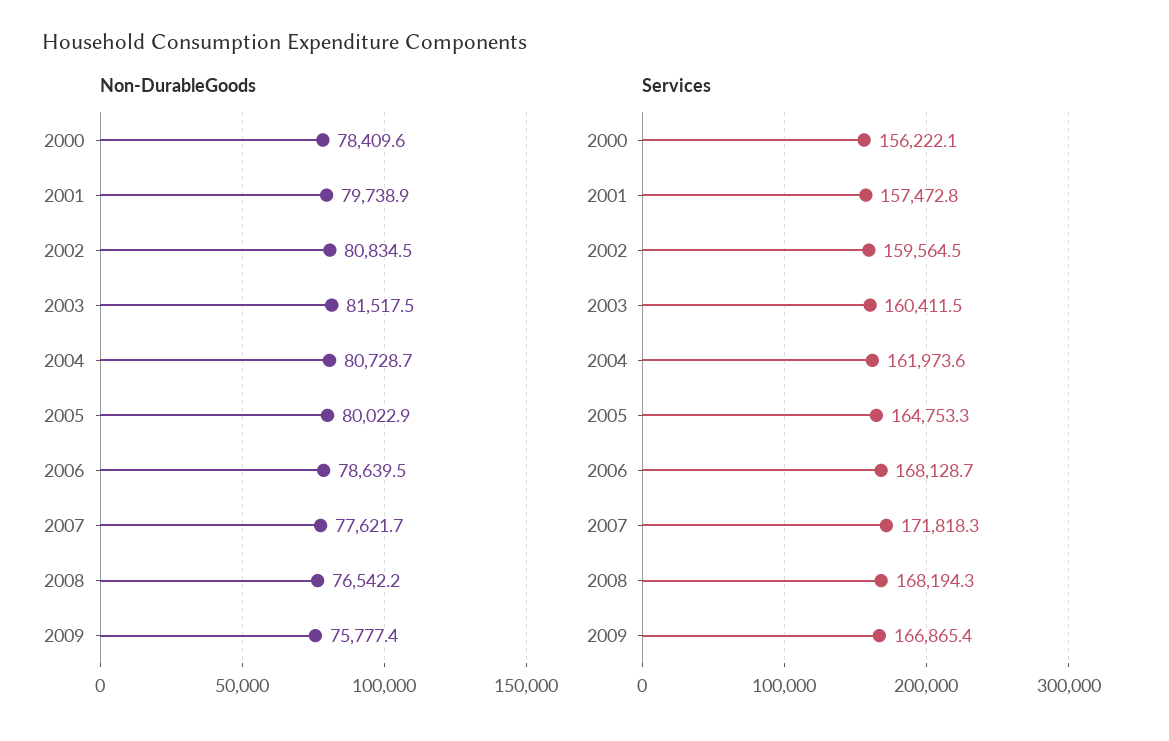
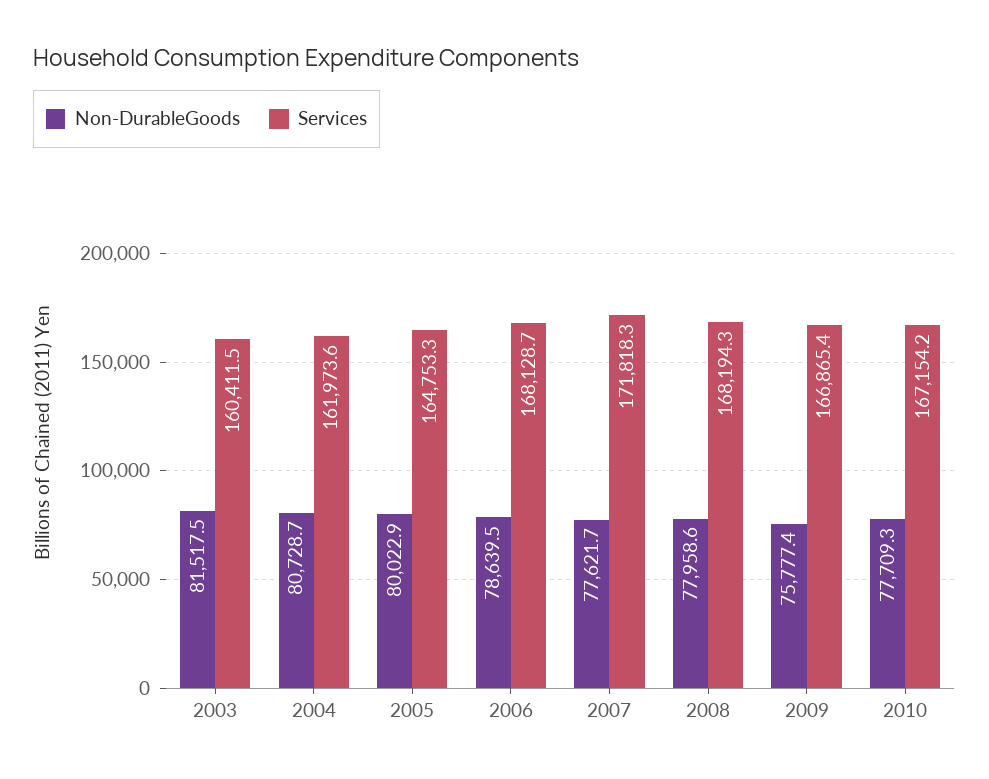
Non-DurableGoods, 2000: 78409.6 -> none
Non-DurableGoods, 2001: 79738.9 -> none
Non-DurableGoods, 2002: 80834.5 -> none
Non-DurableGoods, 2008: 76542.2 -> 77958.6
Services, 2000: 156222.1 -> none
Services, 2001: 157472.8 -> none
Services, 2002: 159564.5 -> none
Non-DurableGoods, 2010: none -> 77709.3
Services, 2010: none -> 167154.2

